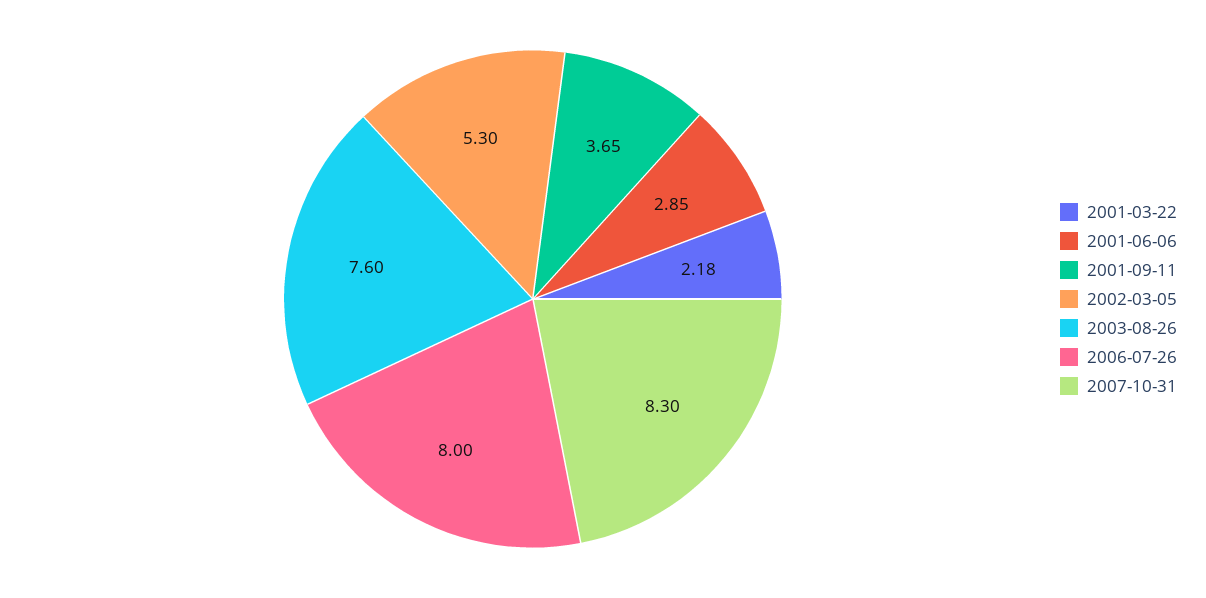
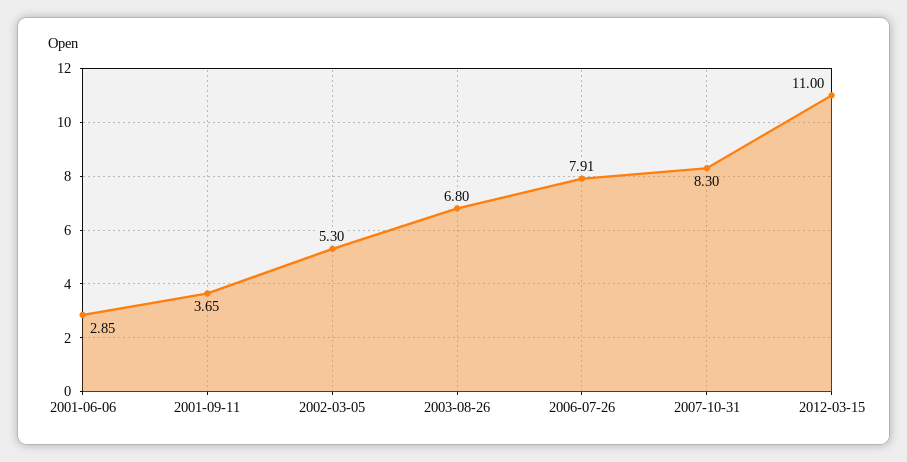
2001-03-22: 2.18 -> none
2003-08-26: 7.6 -> 6.8
2006-07-26: 8 -> 7.91
2012-03-15: none -> 11

